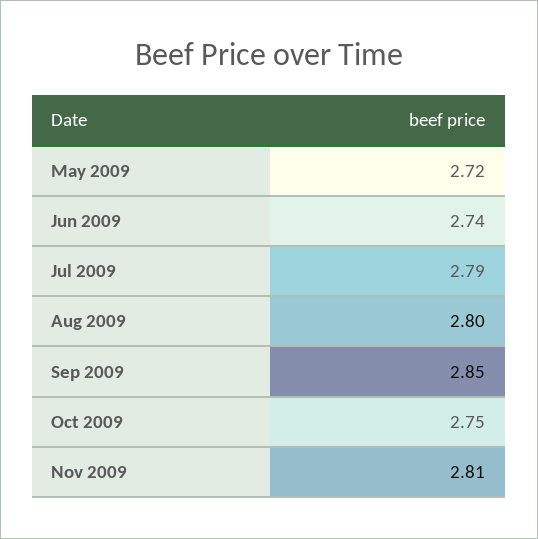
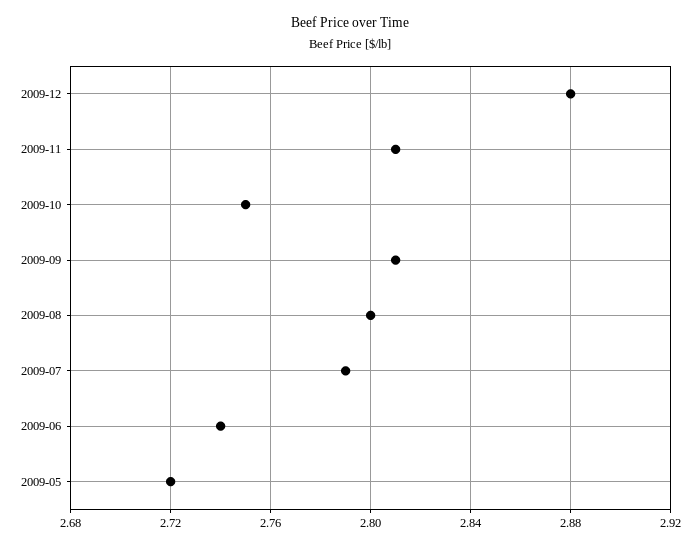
Sep 2009: 2.85 -> 2.81
2009-12: none -> 2.88

